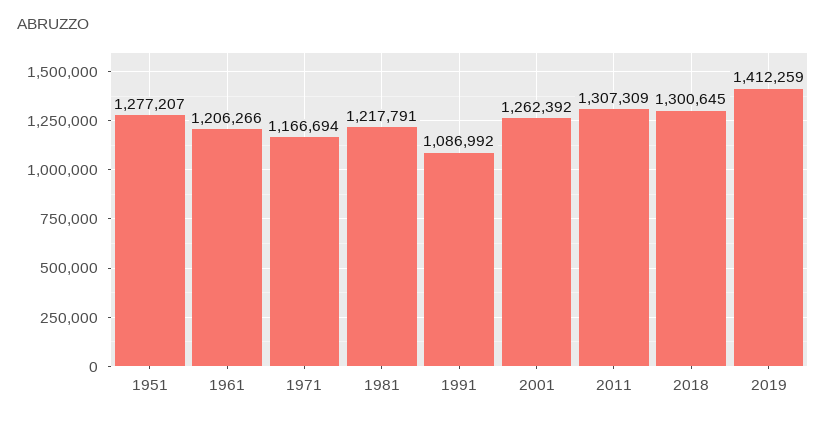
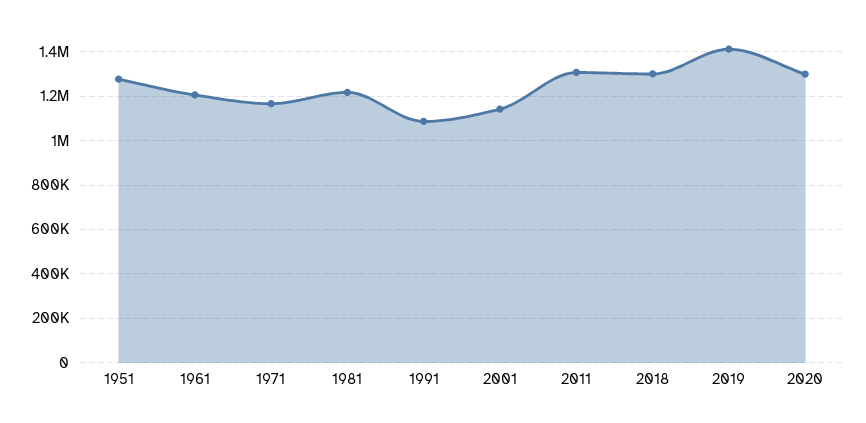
2001: 1262392 -> 1150000
2020: none -> 1300000

